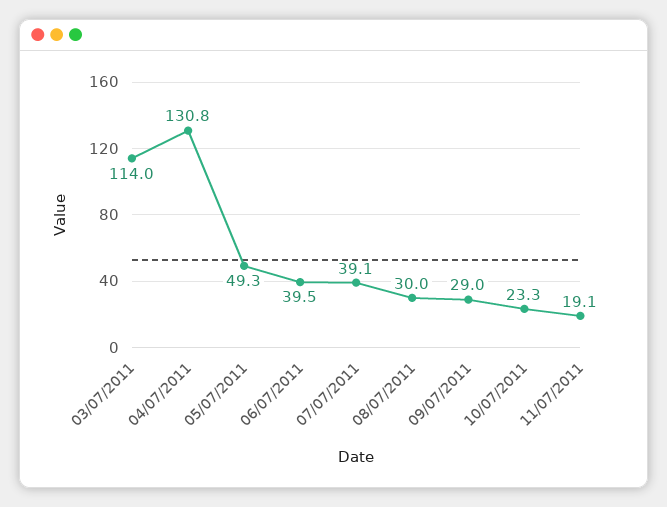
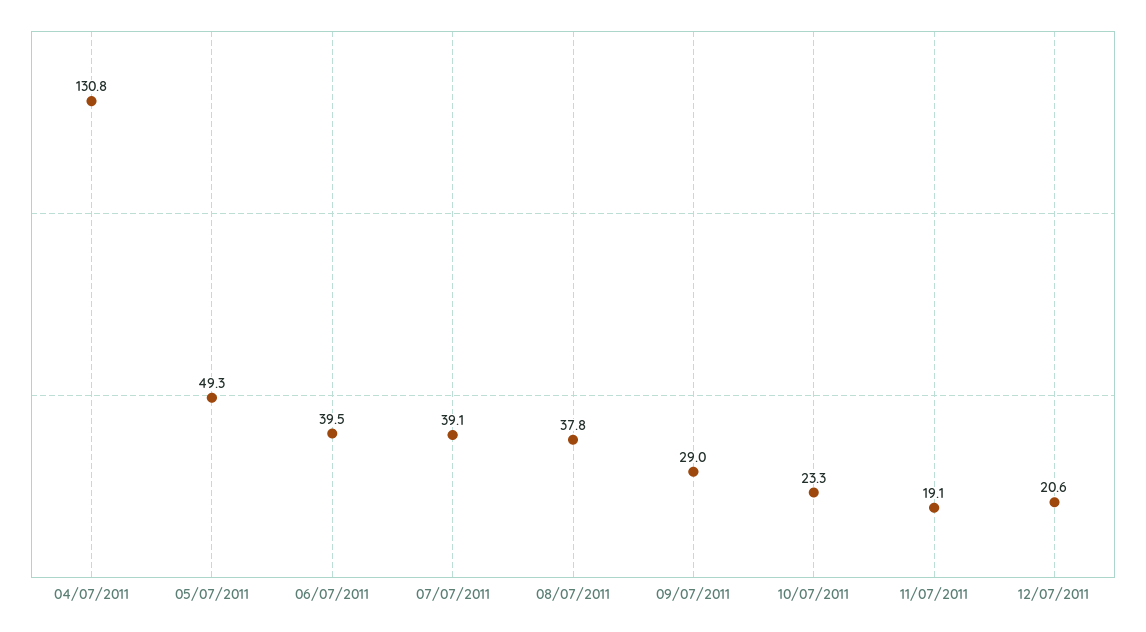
03/07/2011: 114 -> none
08/07/2011: 30 -> 37.8
12/07/2011: none -> 20.6

